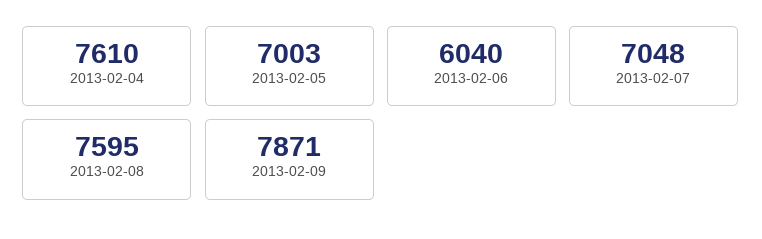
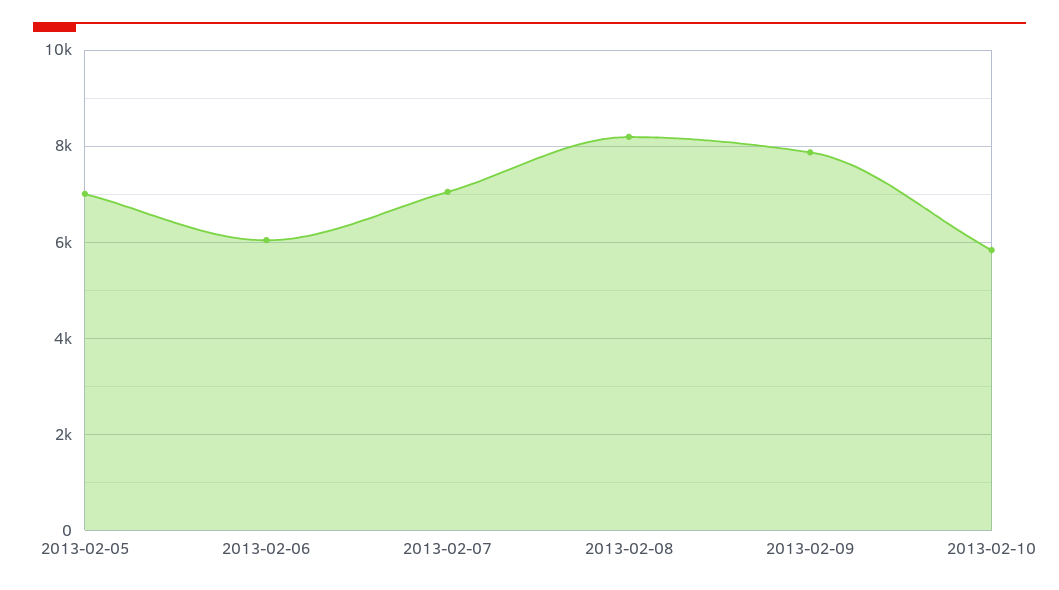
2013-02-04: 7610 -> none
2013-02-08: 7595 -> 8200
2013-02-10: none -> 5800

